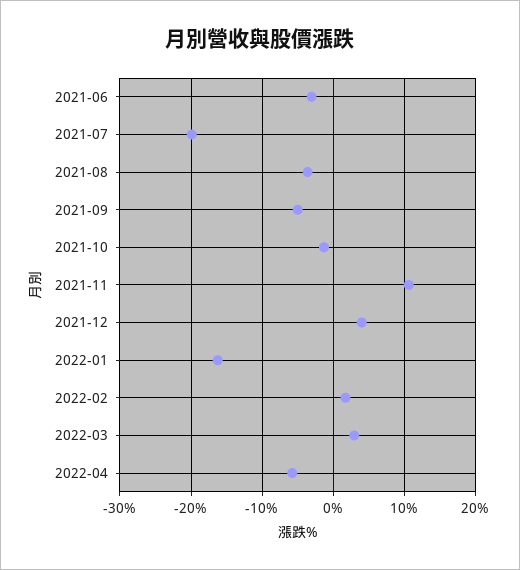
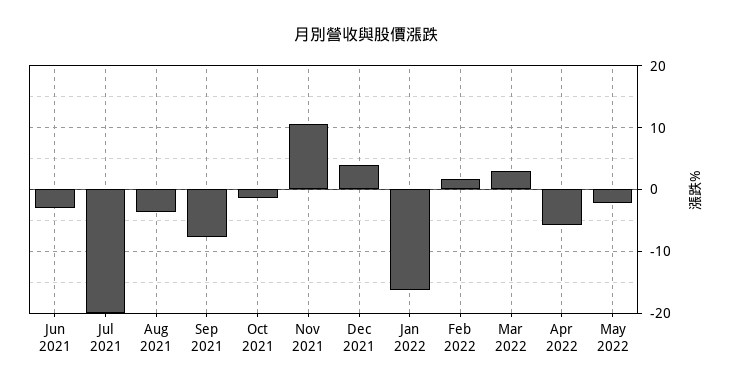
2021-09: -5 -> -8
May 2022: none -> -2

